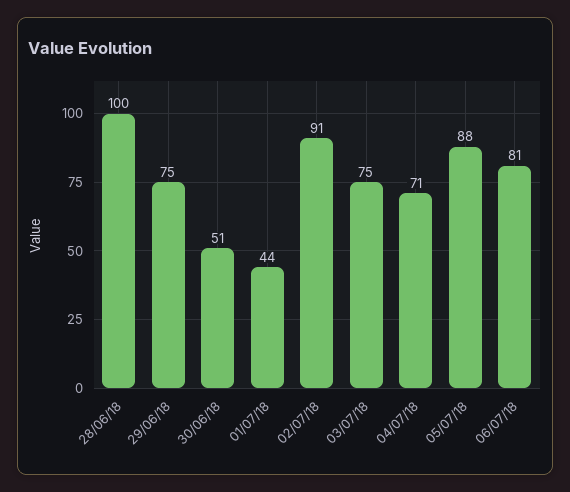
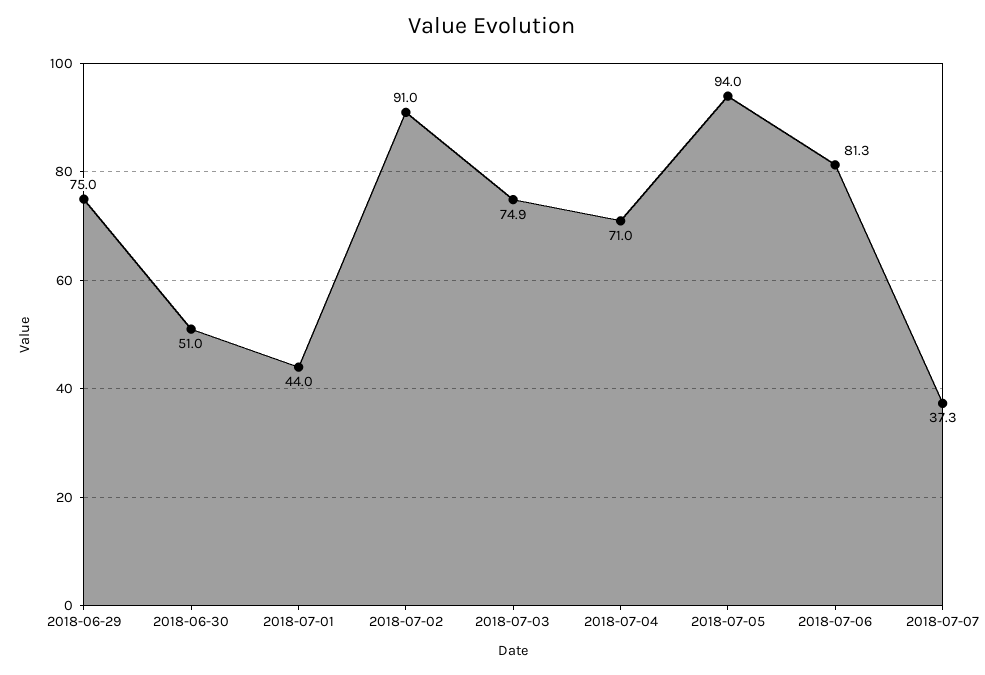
28/06/18: 100 -> none
05/07/18: 88 -> 94
2018-07-07: none -> 37.3

